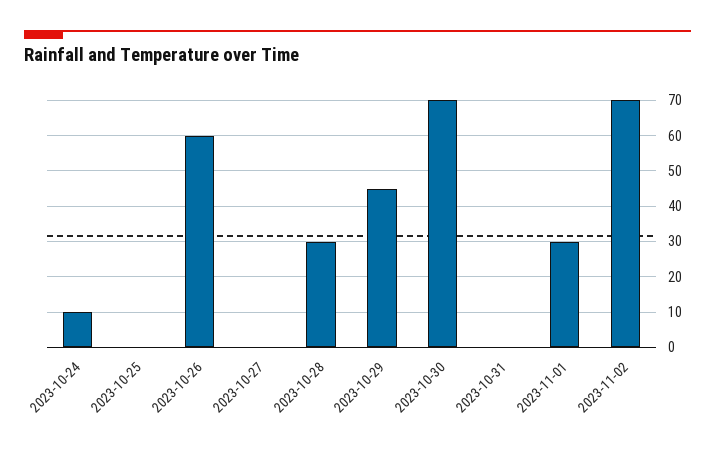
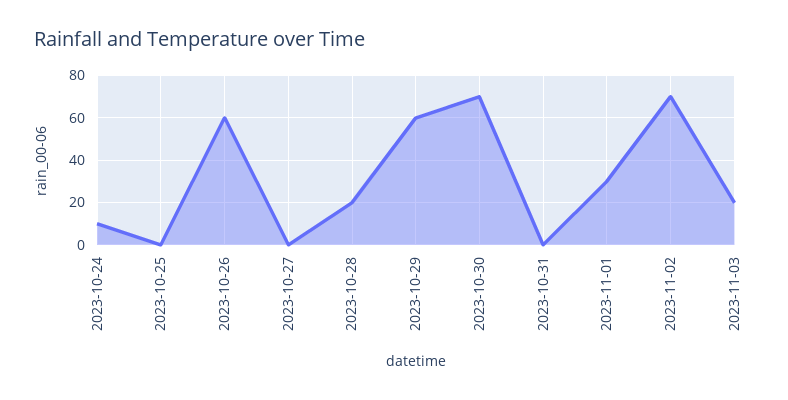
2023-10-28: 30 -> 20
2023-10-29: 45 -> 60
2023-11-03: none -> 20

